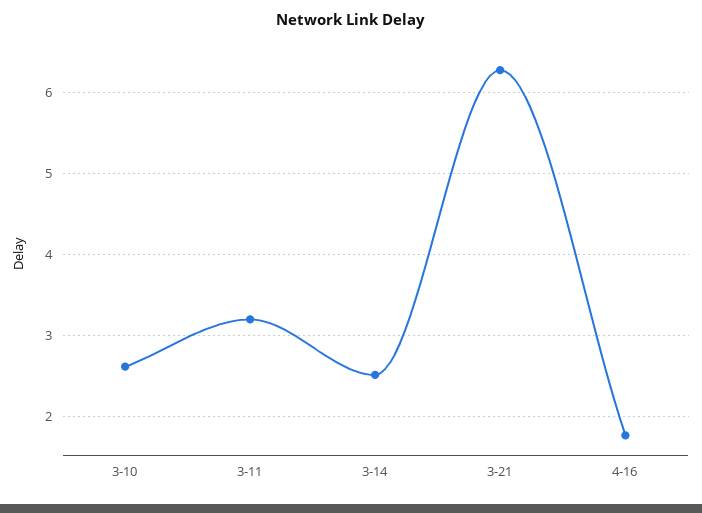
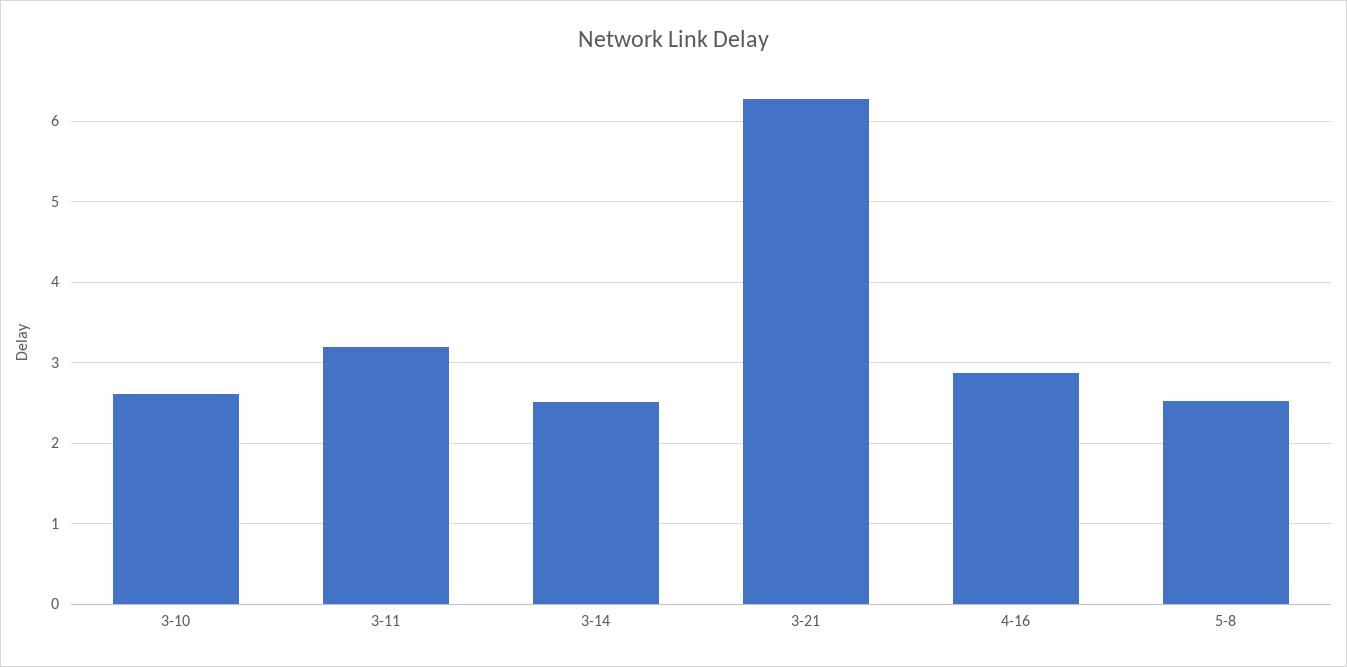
4-16: 1.8 -> 2.9
5-8: none -> 2.5

